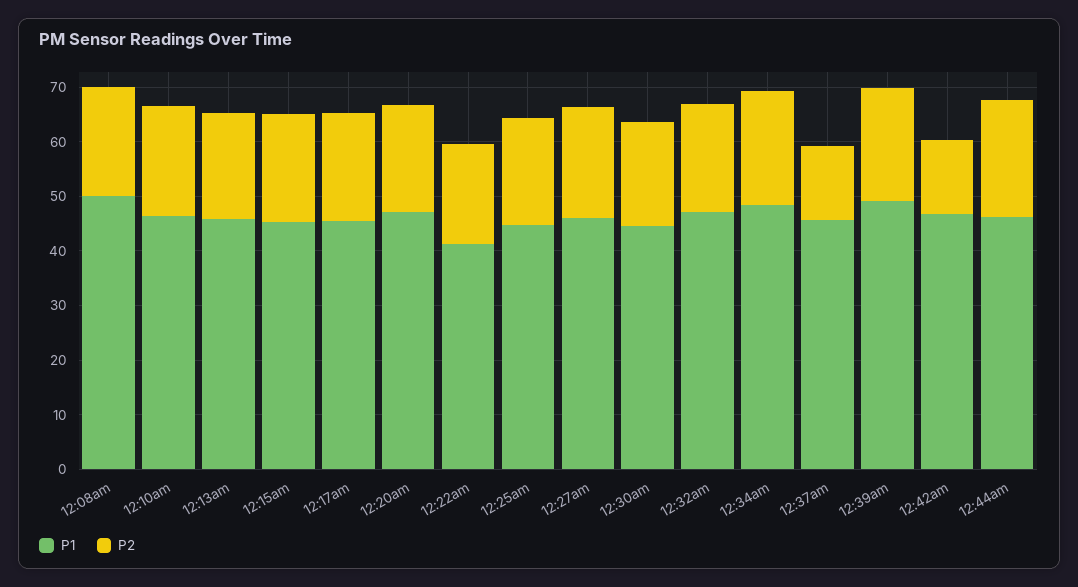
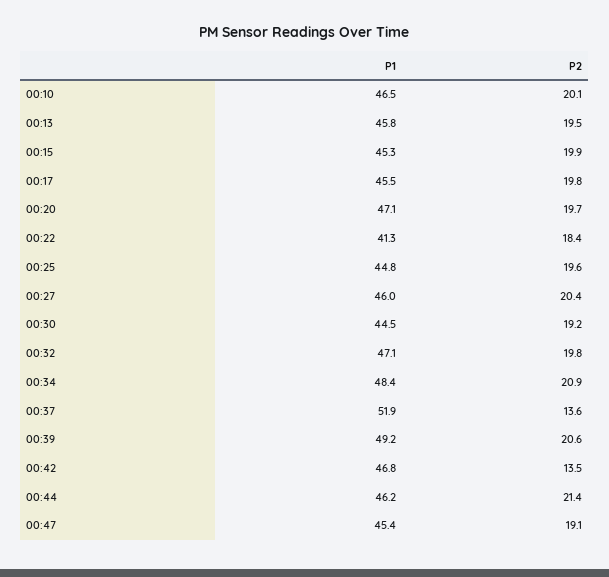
P1, 12:08am: 50 -> none
P2, 12:08am: 20 -> none
P1, 12:37am: 46 -> 51.9
P1, 00:47: none -> 45.4
P2, 00:47: none -> 19.1

